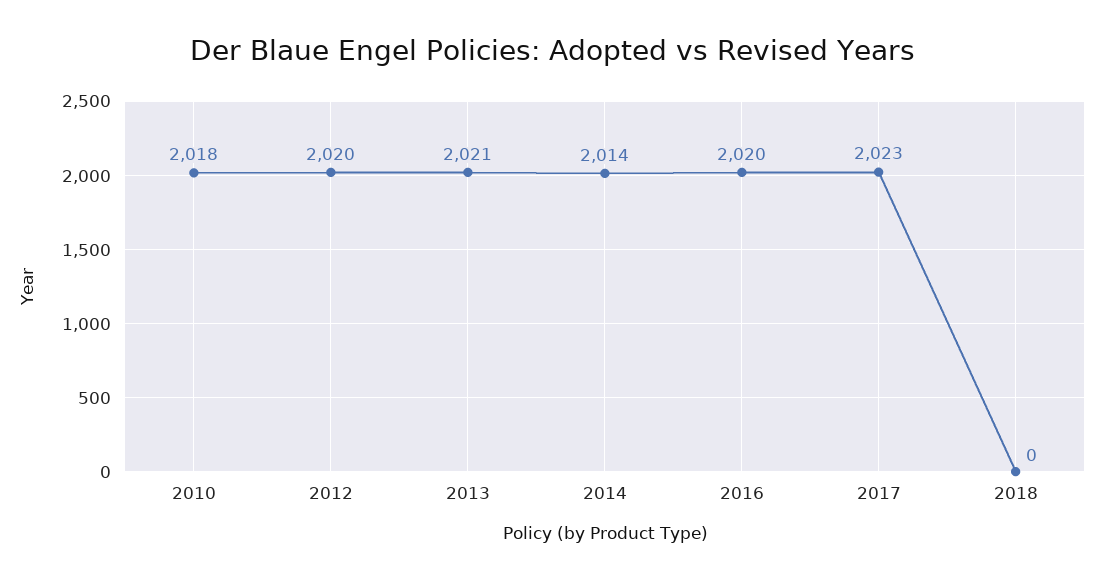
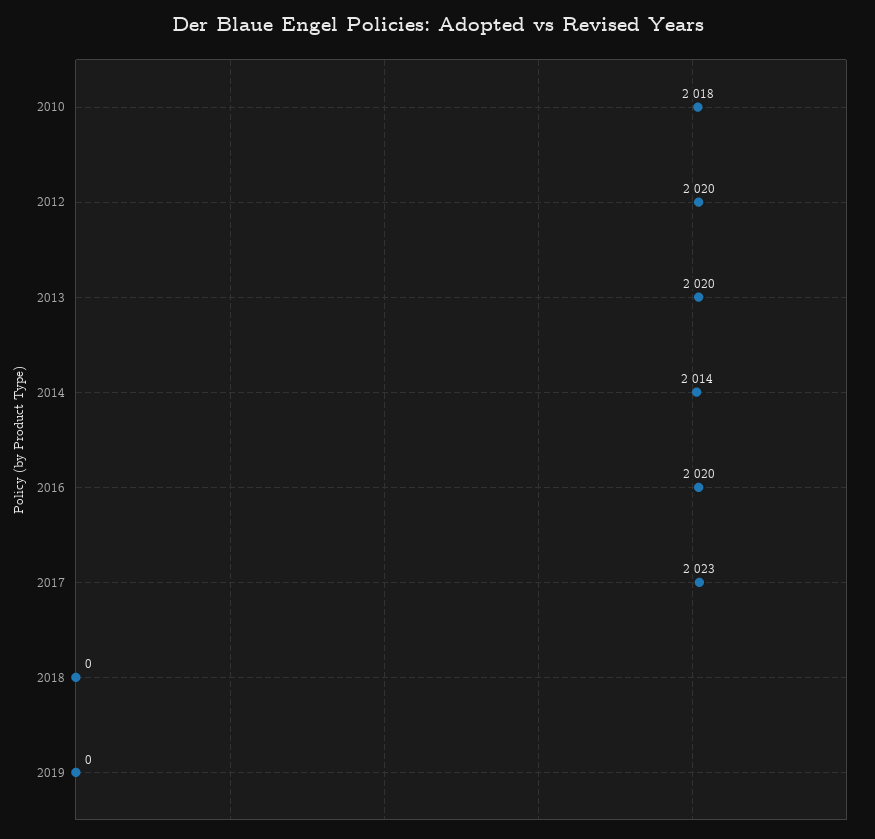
2013: 2021 -> 2020
2019: none -> 0

